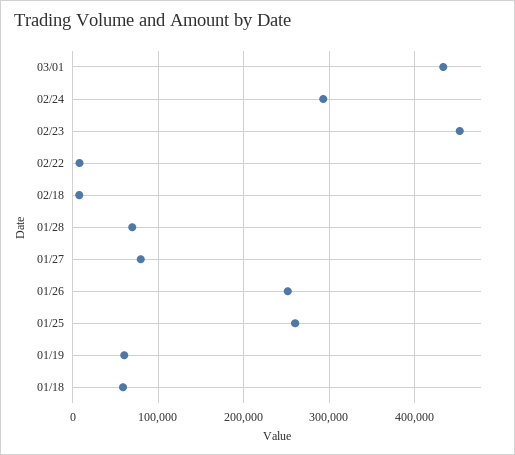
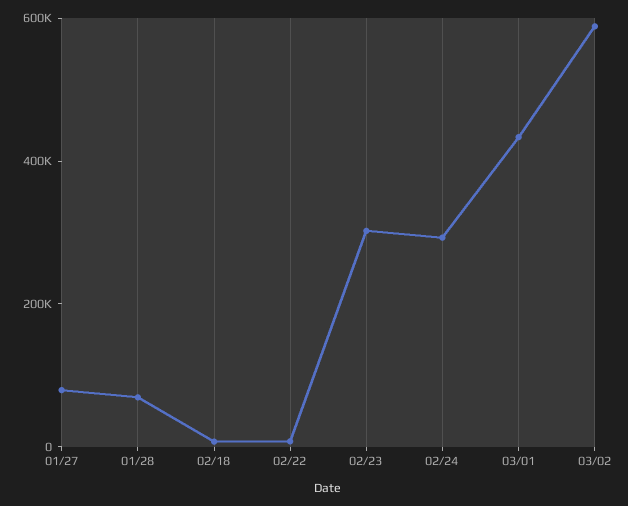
02/23: 450000 -> 300000
01/26: 250000 -> none
01/25: 260000 -> none
01/19: 60000 -> none
01/18: 60000 -> none
03/02: none -> 600000

